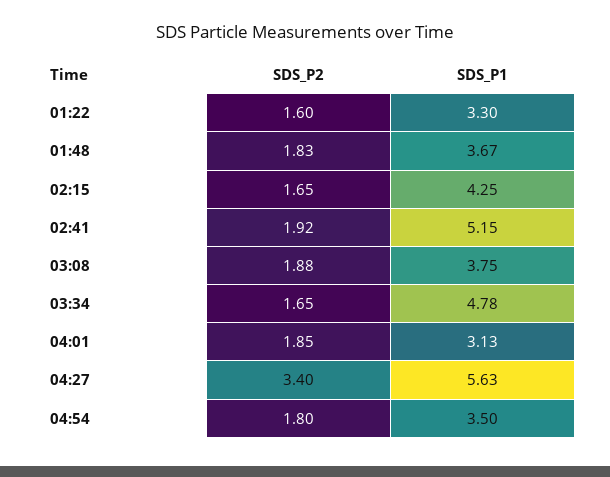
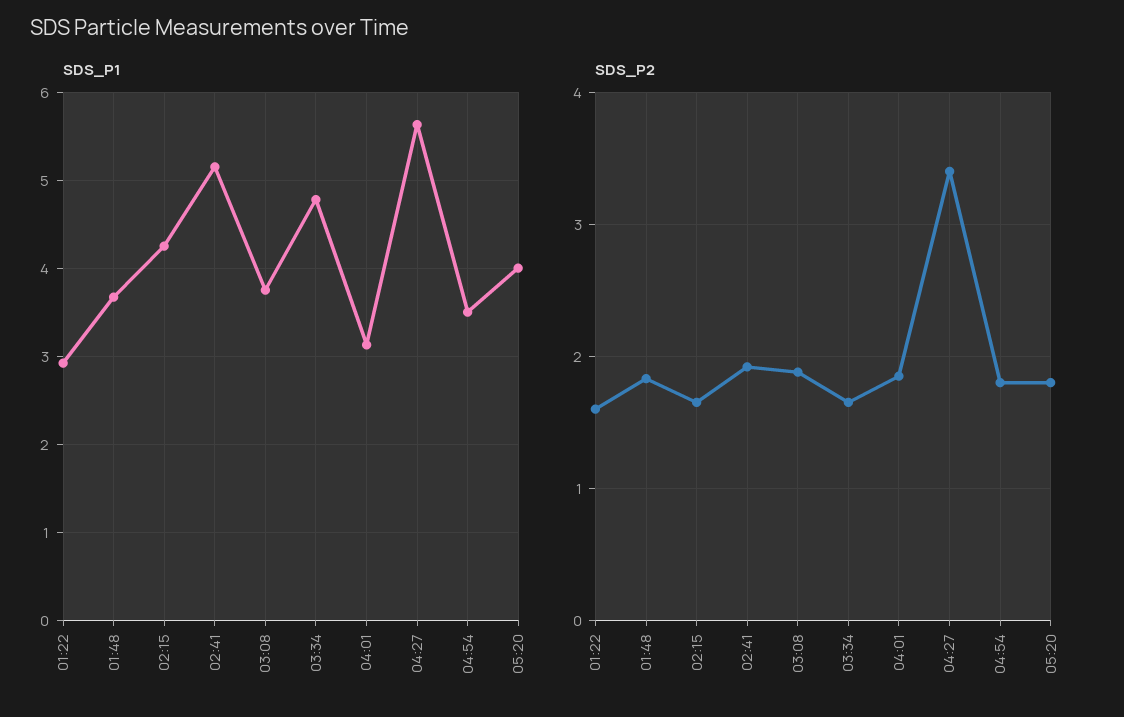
SDS_P1, 01:22: 3.3 -> 2.9
SDS_P1, 05:20: none -> 4
SDS_P2, 05:20: none -> 1.8

